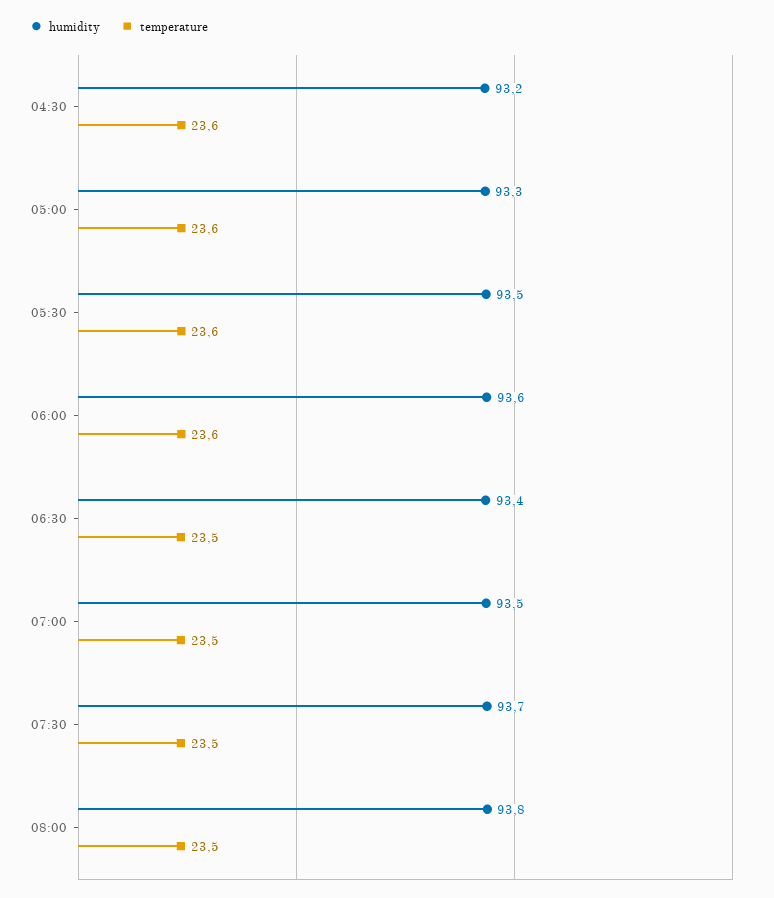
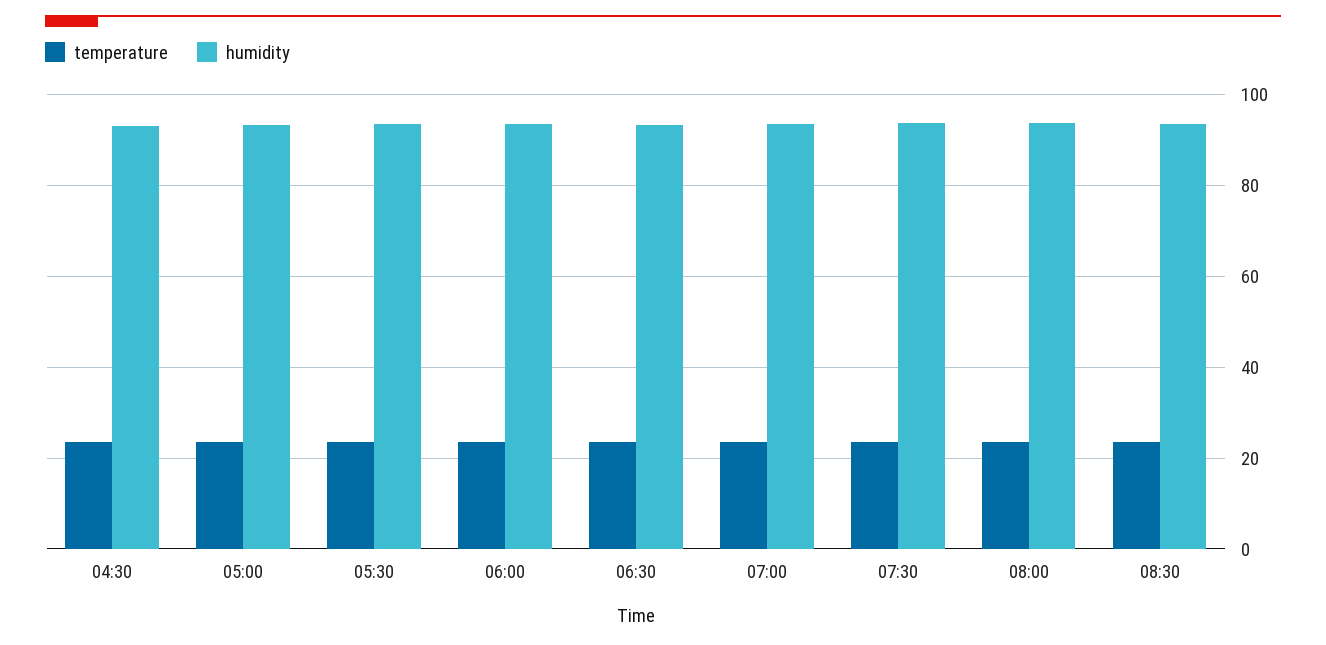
temperature, 08:30: none -> 24
humidity, 08:30: none -> 94

